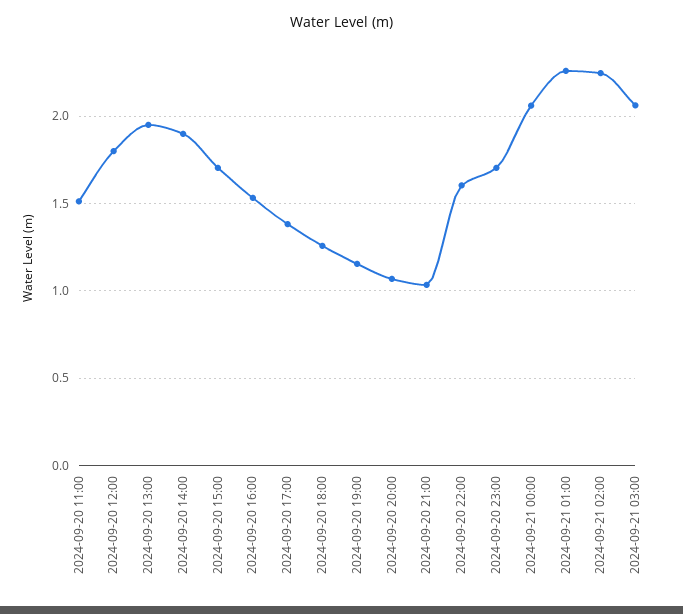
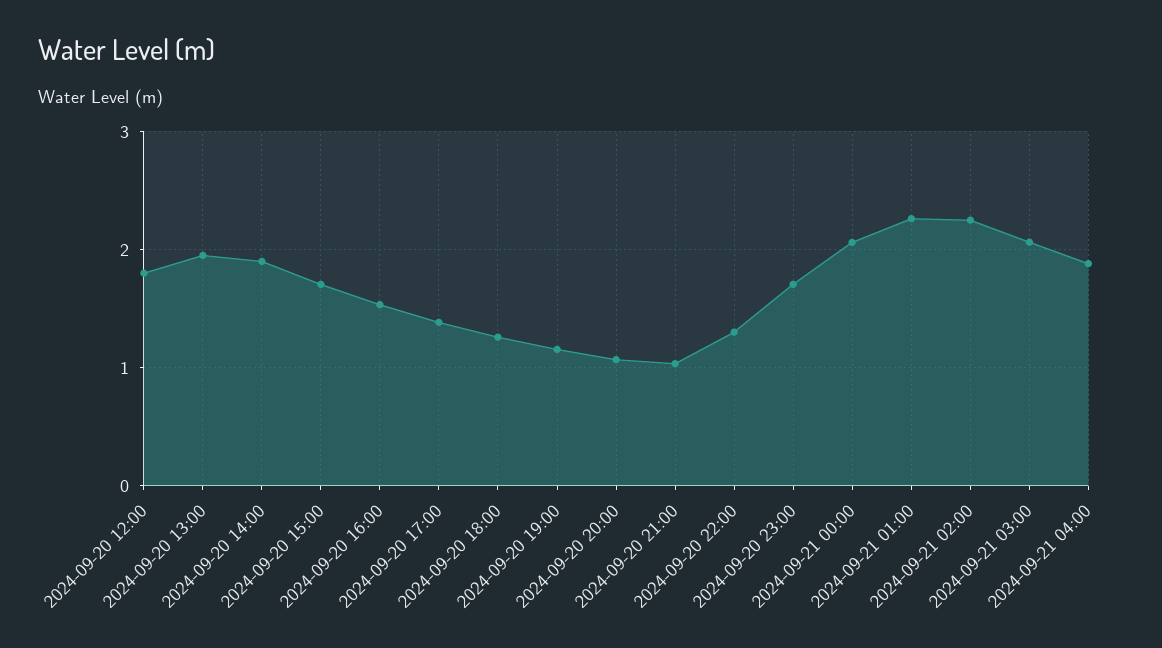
2024-09-20 11:00: 1.5 -> none
2024-09-20 22:00: 1.6 -> 1.3
2024-09-21 04:00: none -> 1.9

